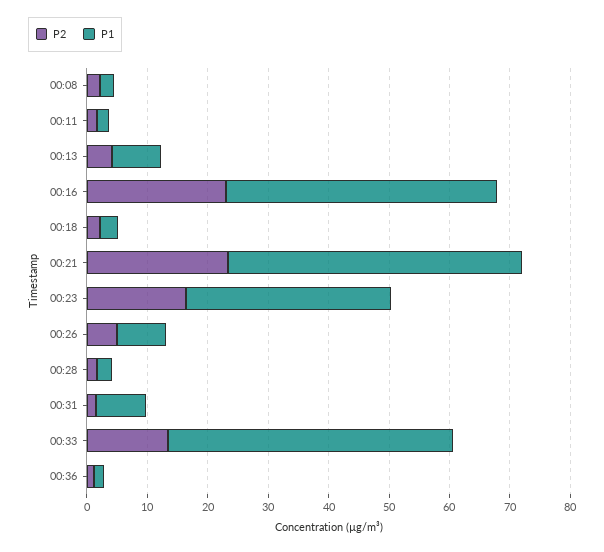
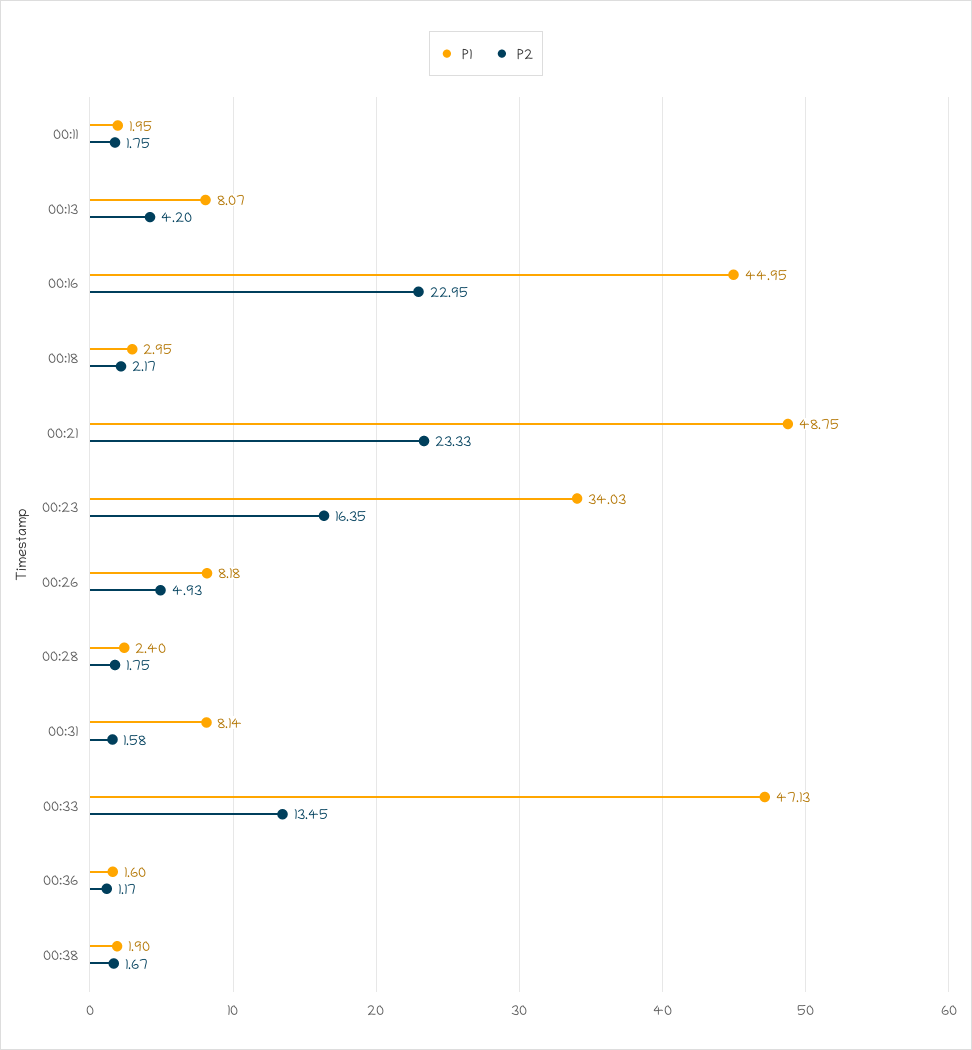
P2, 00:08: 2 -> none
P1, 00:08: 2 -> none
P1, 00:38: none -> 1.9
P2, 00:38: none -> 1.67

